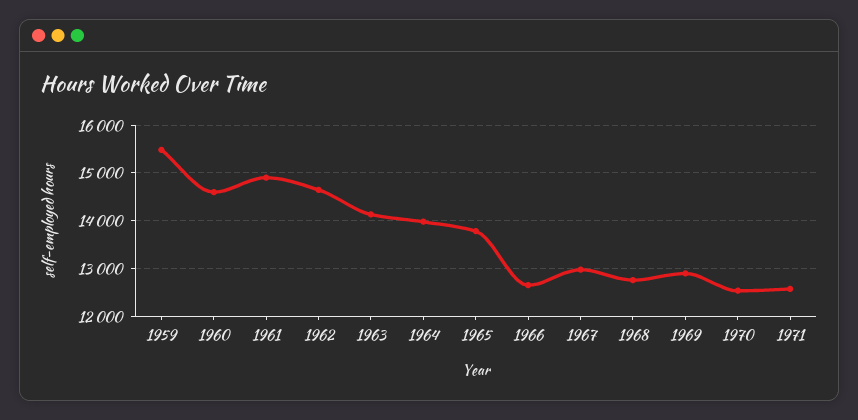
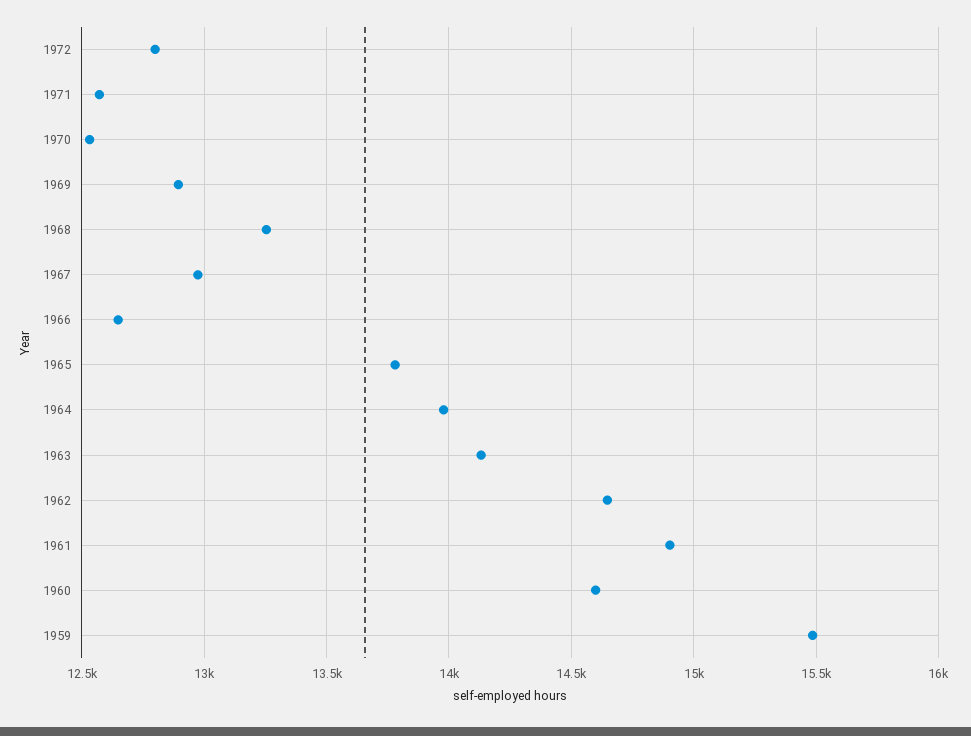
1968: 12800 -> 13250
1972: none -> 12800

